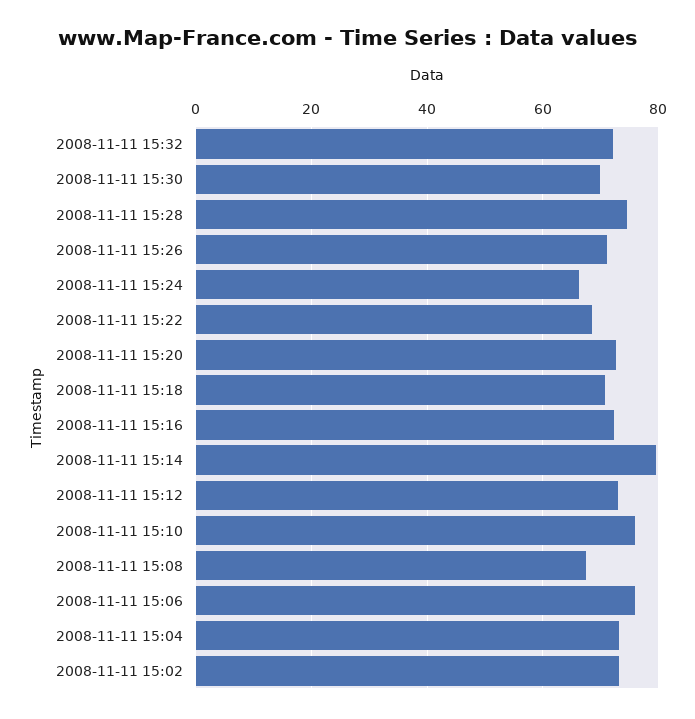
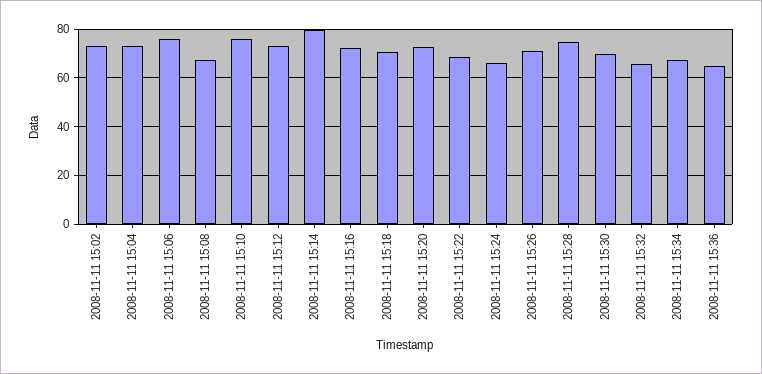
2008-11-11 15:32: 72 -> 65
2008-11-11 15:34: none -> 67.5
2008-11-11 15:36: none -> 65

